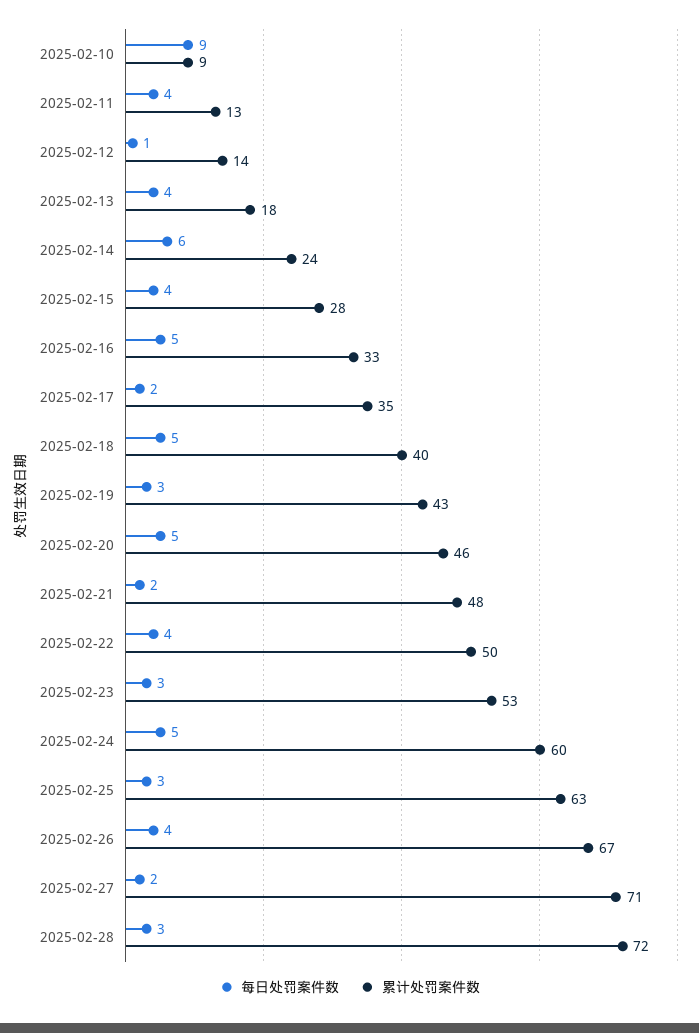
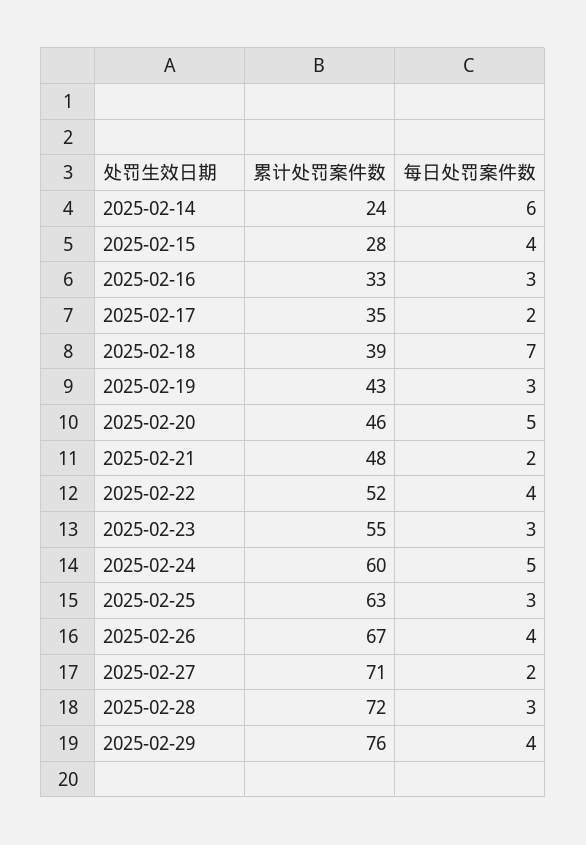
每日处罚案件数, 2025-02-10: 9 -> none
累计处罚案件数, 2025-02-10: 9 -> none
每日处罚案件数, 2025-02-11: 4 -> none
累计处罚案件数, 2025-02-11: 13 -> none
每日处罚案件数, 2025-02-12: 1 -> none
累计处罚案件数, 2025-02-12: 14 -> none
每日处罚案件数, 2025-02-13: 4 -> none
累计处罚案件数, 2025-02-13: 18 -> none
每日处罚案件数, 2025-02-16: 5 -> 3
每日处罚案件数, 2025-02-18: 5 -> 7
累计处罚案件数, 2025-02-18: 40 -> 39
累计处罚案件数, 2025-02-22: 50 -> 52
累计处罚案件数, 2025-02-23: 53 -> 55
累计处罚案件数, 2025-02-29: none -> 76
每日处罚案件数, 2025-02-29: none -> 4

